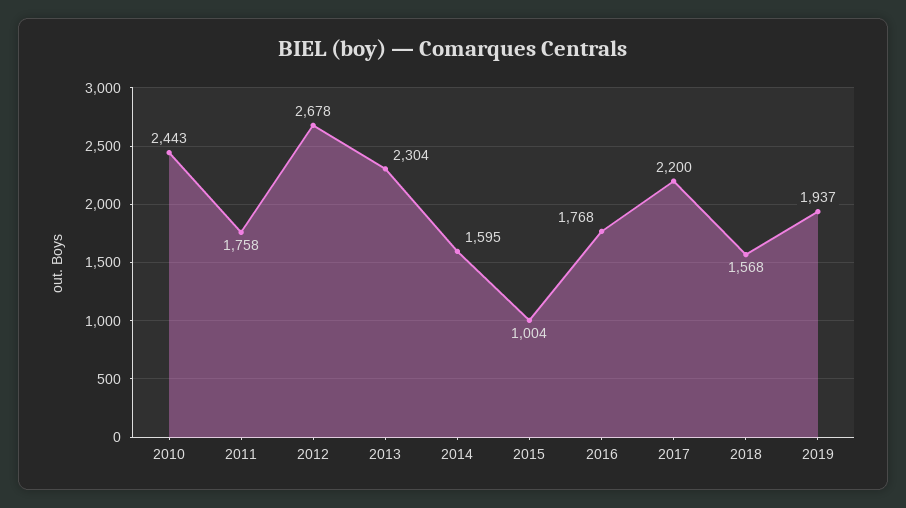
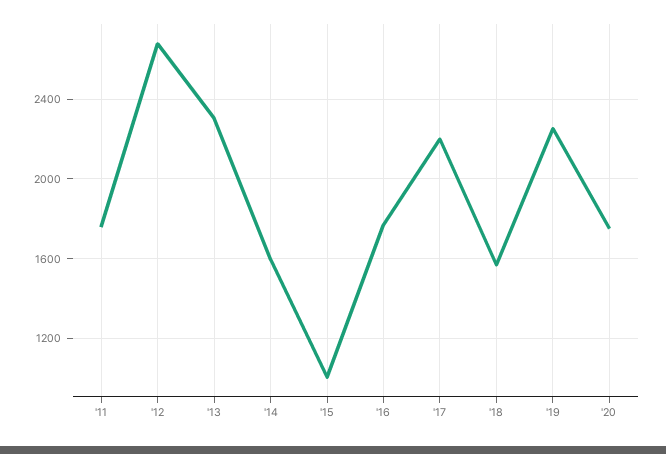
2010: 2443 -> none
2019: 1937 -> 2250
'20: none -> 1750

